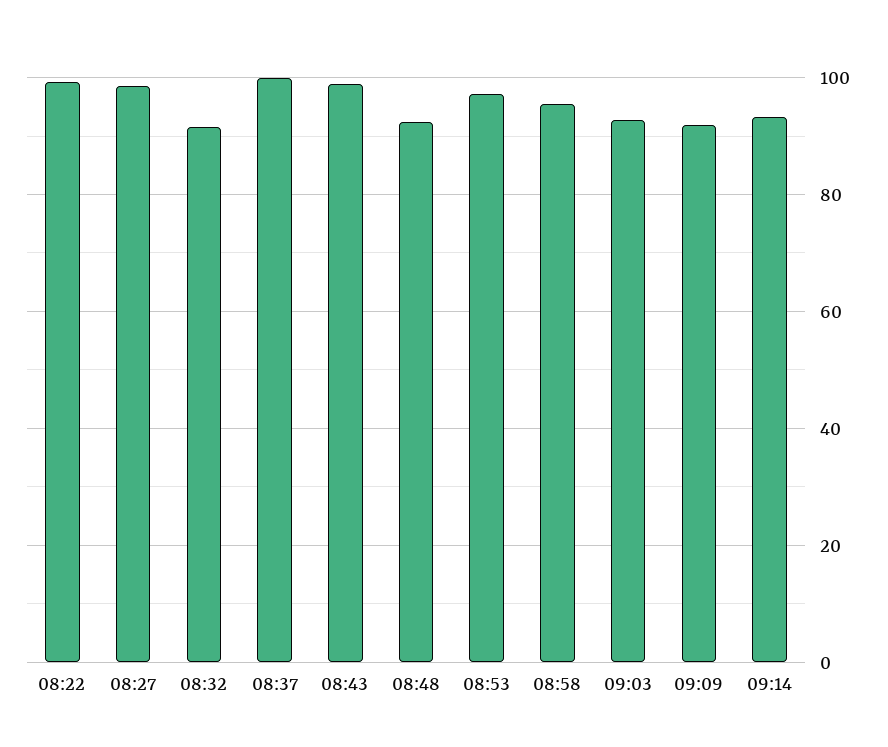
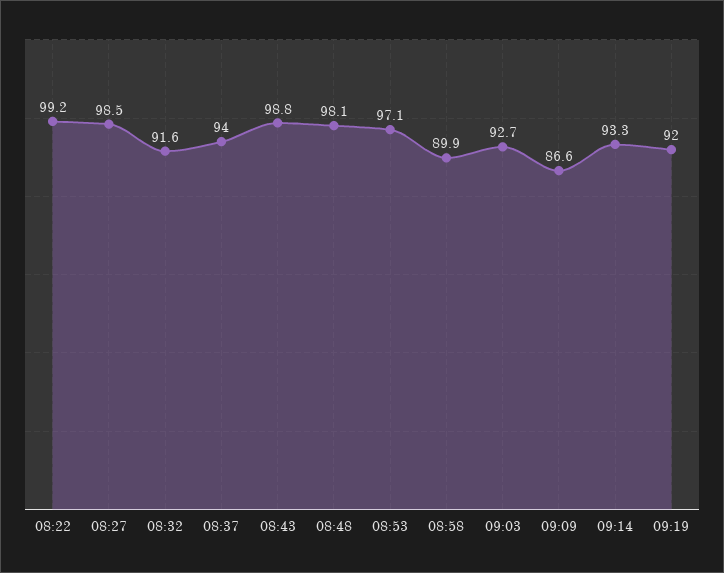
08:37: 100 -> 94
08:48: 92 -> 98.1
08:58: 96 -> 89.9
09:09: 92 -> 86.6
09:19: none -> 92

